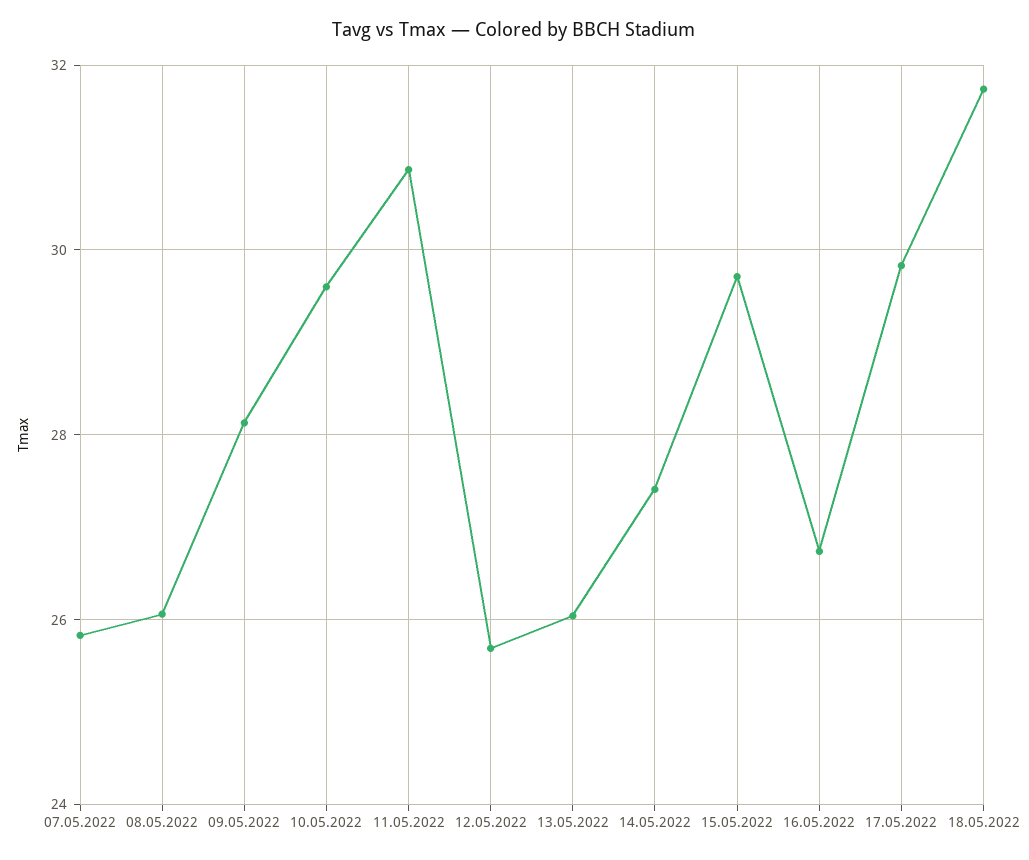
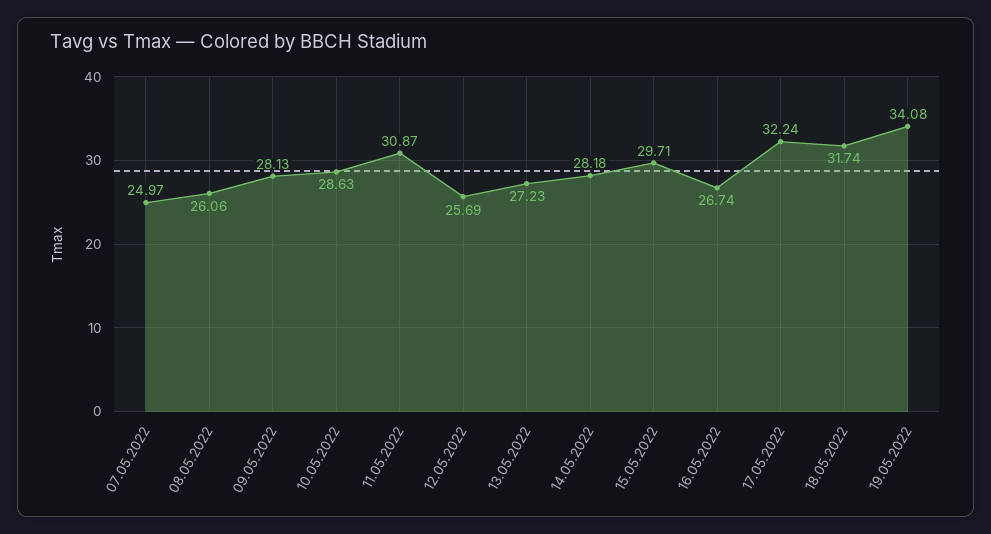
07.05.2022: 25.8 -> 24.97
10.05.2022: 29.6 -> 28.63
13.05.2022: 26 -> 27.23
14.05.2022: 27.4 -> 28.18
17.05.2022: 29.8 -> 32.24
19.05.2022: none -> 34.08

